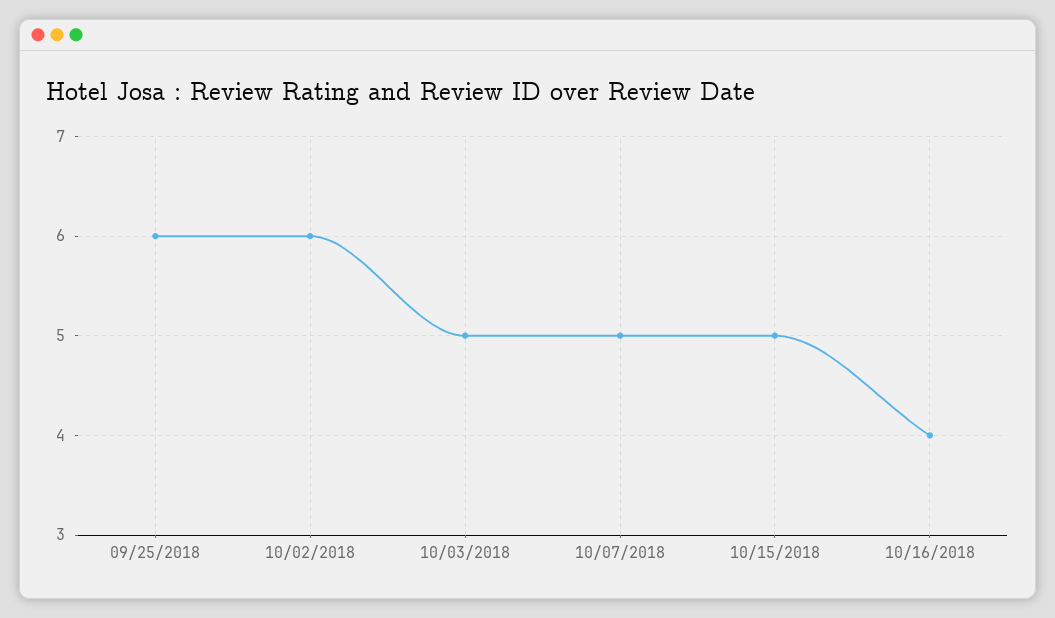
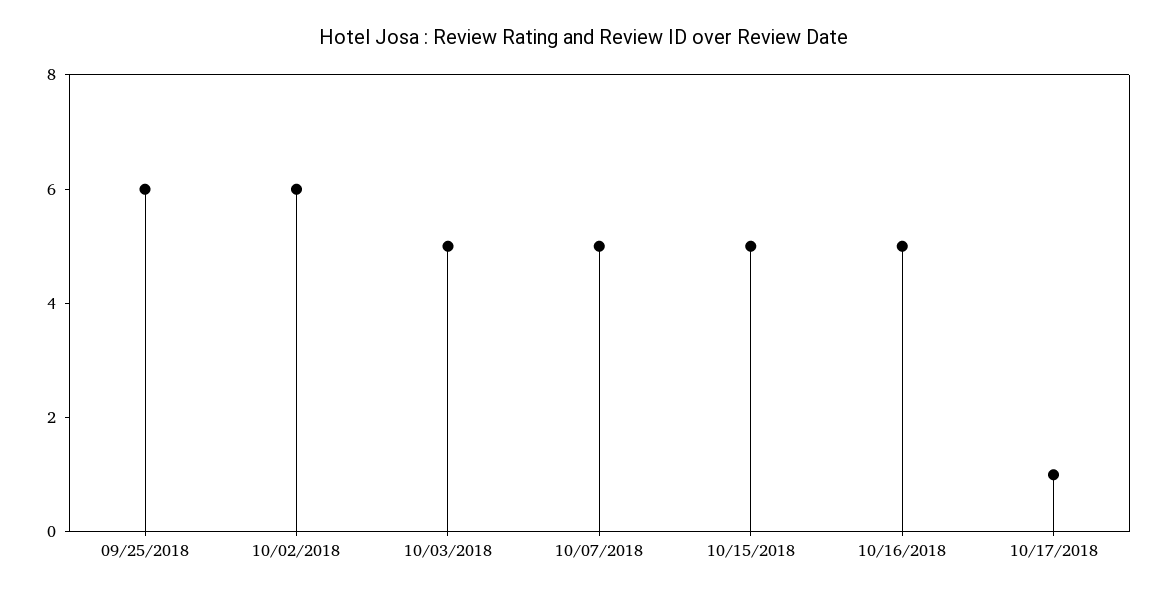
10/16/2018: 4 -> 5
10/17/2018: none -> 1

